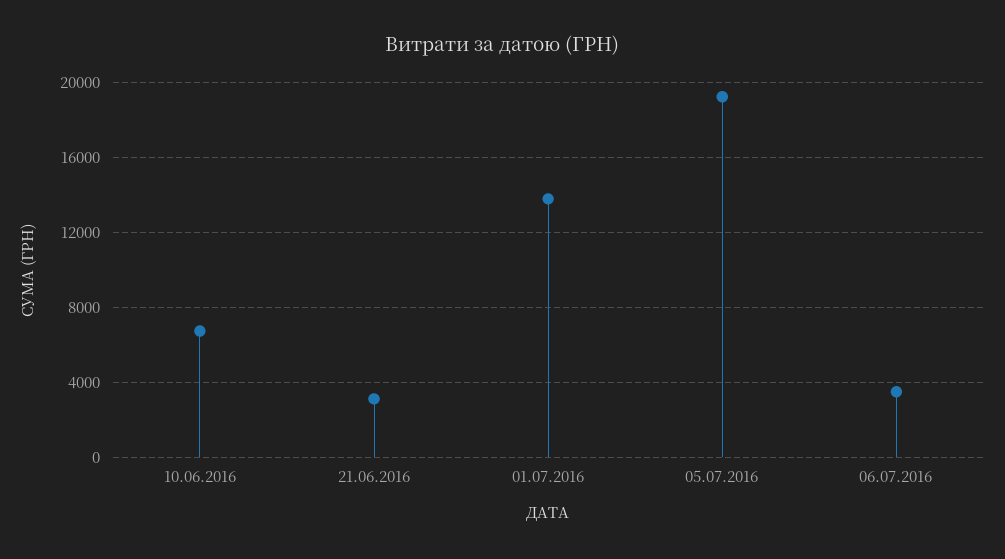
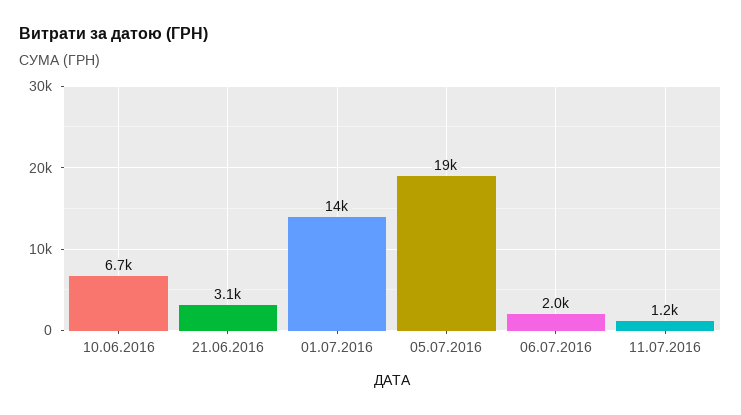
06.07.2016: 3500 -> 2000
11.07.2016: none -> 1200

